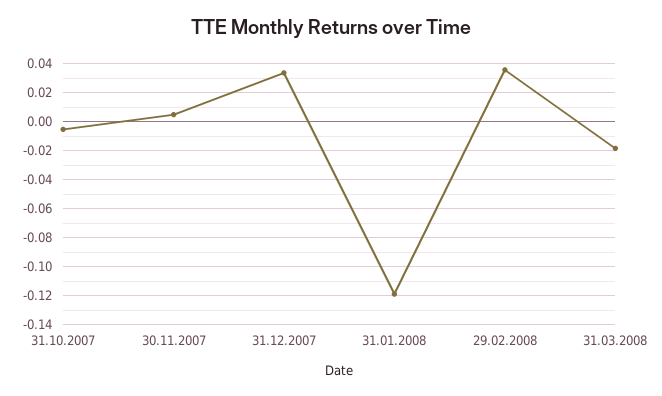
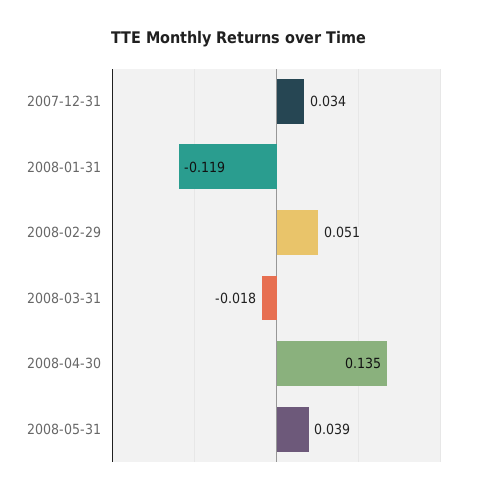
31.10.2007: -0.005 -> none
30.11.2007: 0.005 -> none
29.02.2008: 0.035 -> 0.051
2008-04-30: none -> 0.135
2008-05-31: none -> 0.039

